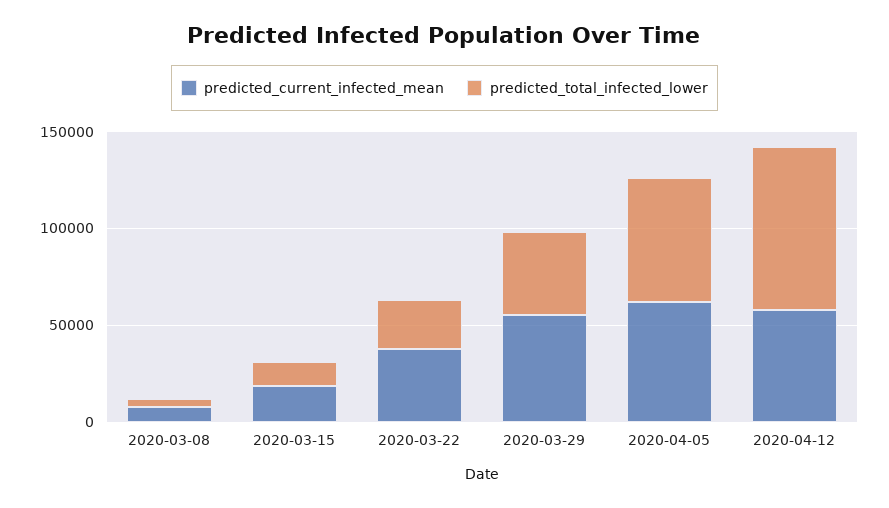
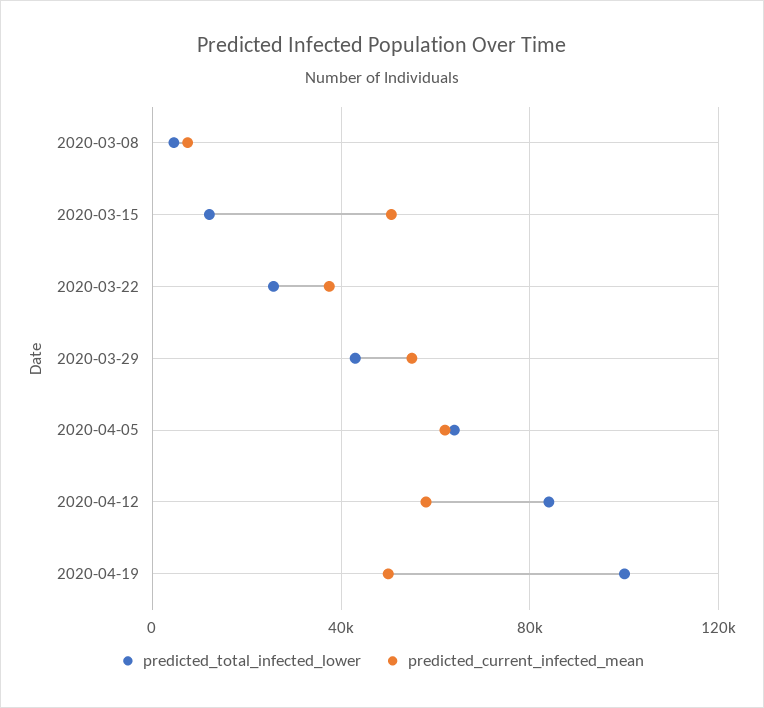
predicted_current_infected_mean, 2020-03-15: 20000 -> 50000
predicted_total_infected_lower, 2020-04-19: none -> 100000
predicted_current_infected_mean, 2020-04-19: none -> 50000

